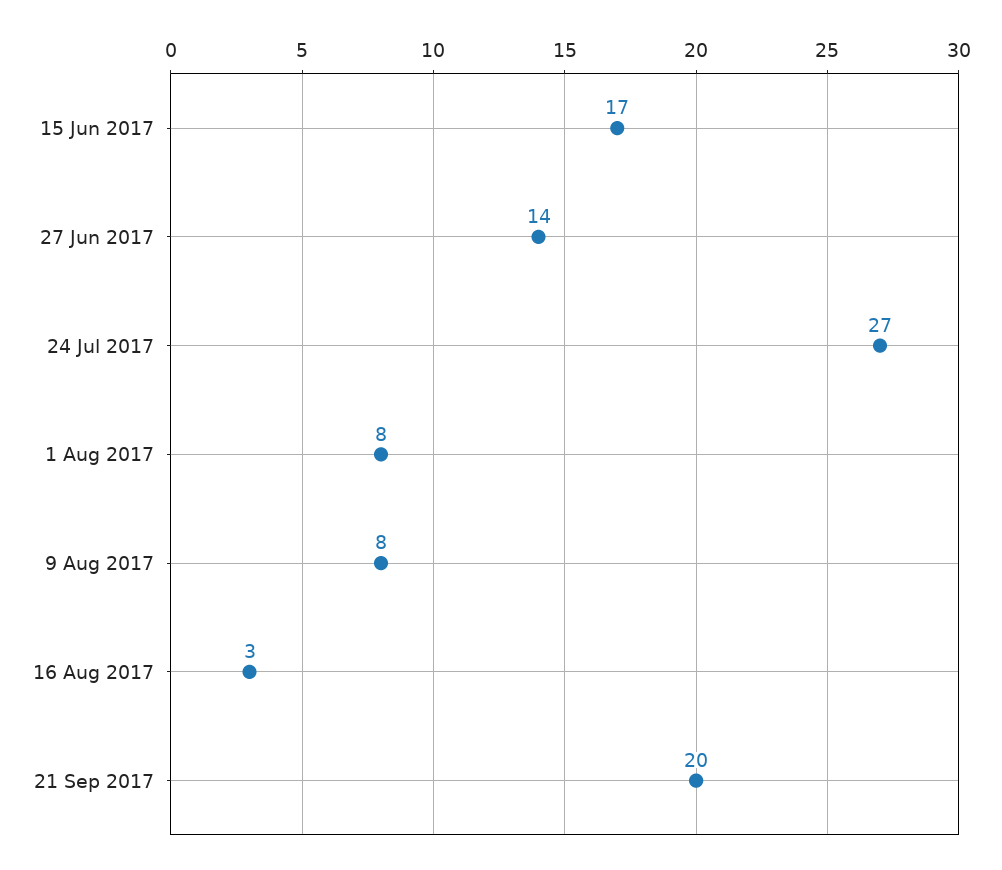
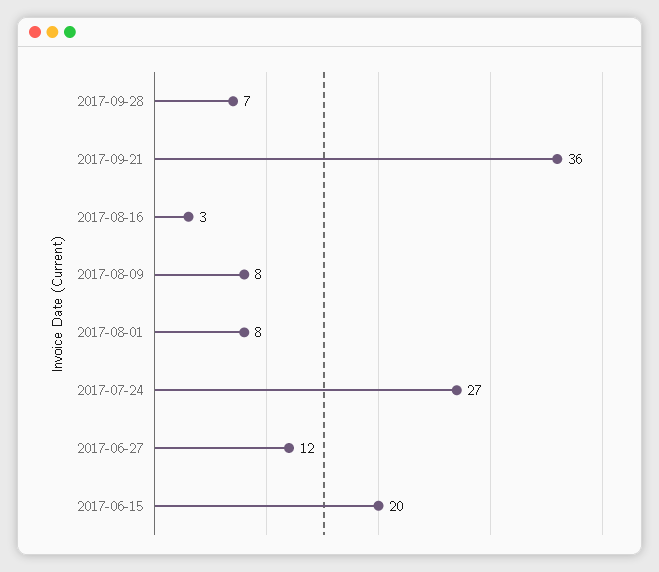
15 Jun 2017: 17 -> 20
27 Jun 2017: 14 -> 12
21 Sep 2017: 20 -> 36
2017-09-28: none -> 7

